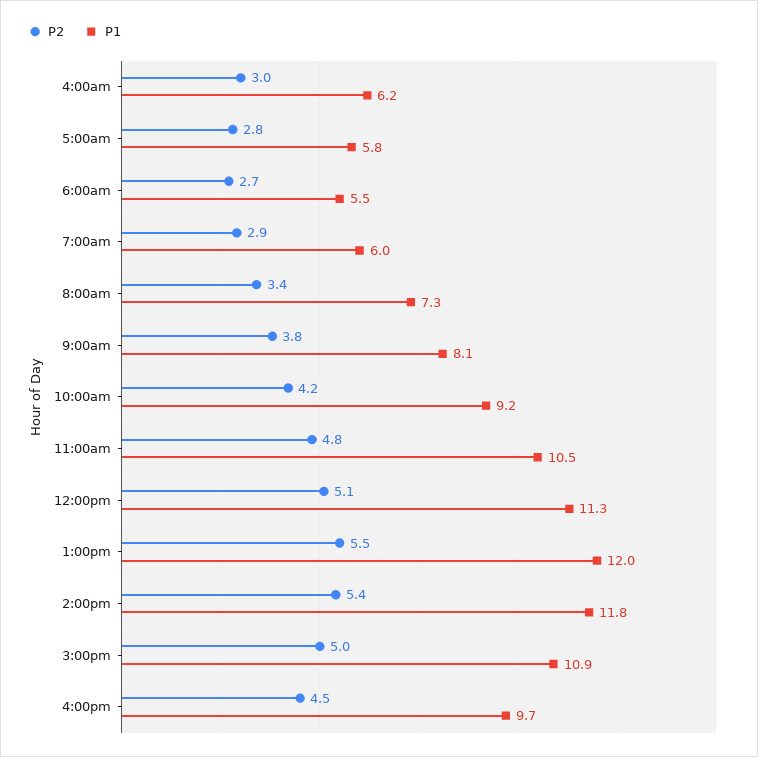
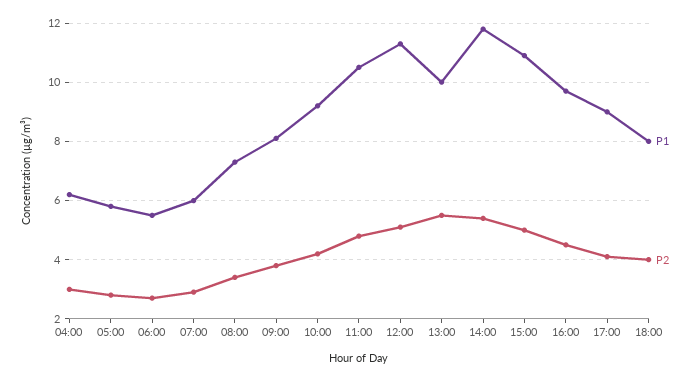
P1, 1:00pm: 12 -> 10
P1, 17:00: none -> 9
P2, 17:00: none -> 4
P1, 18:00: none -> 8
P2, 18:00: none -> 4

